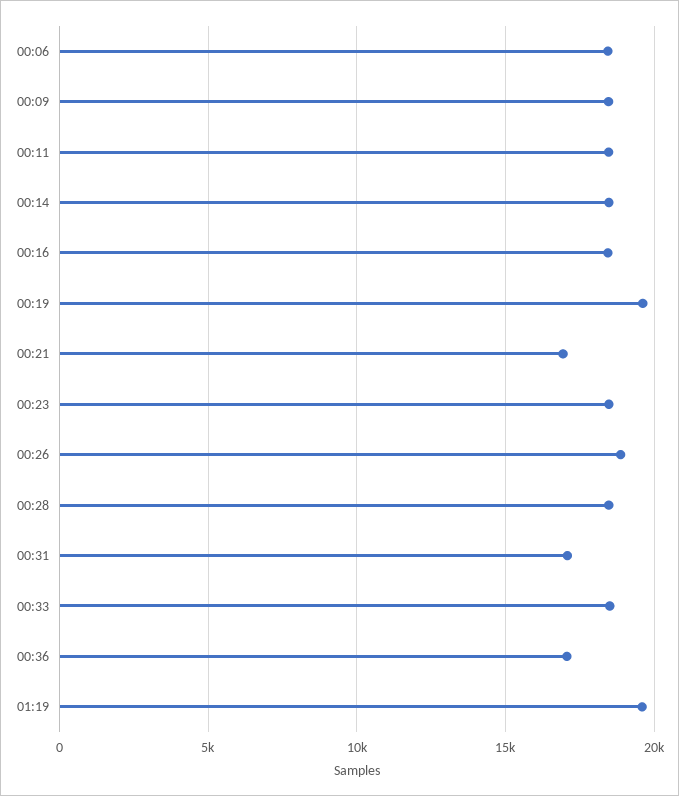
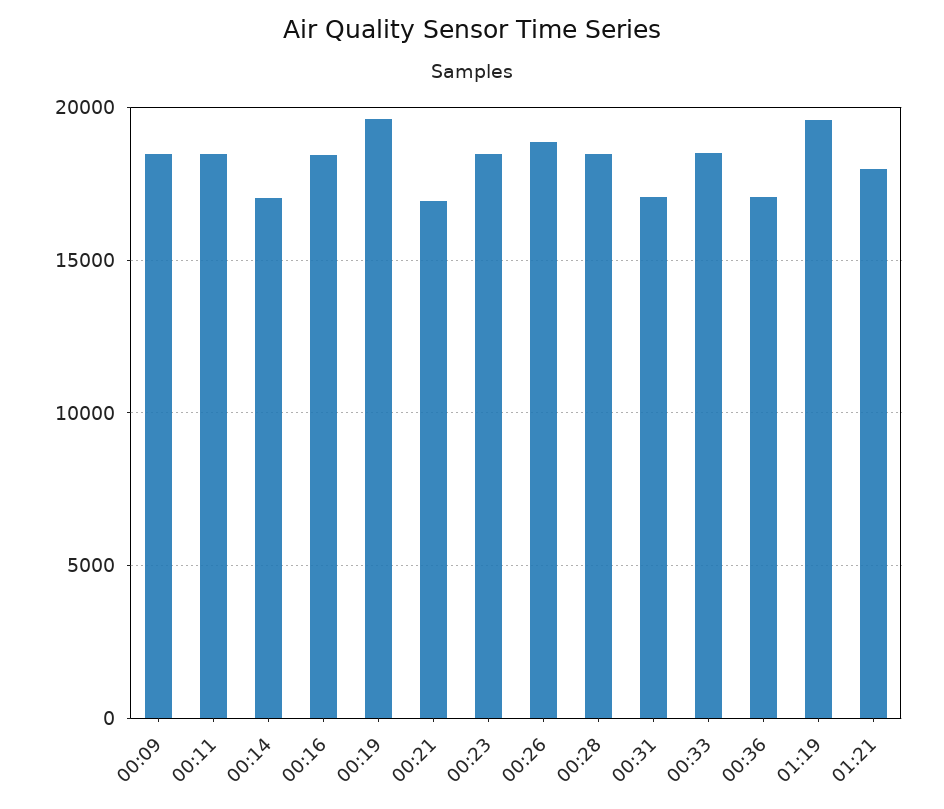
00:06: 18500 -> none
00:14: 18500 -> 17000
01:21: none -> 18000

